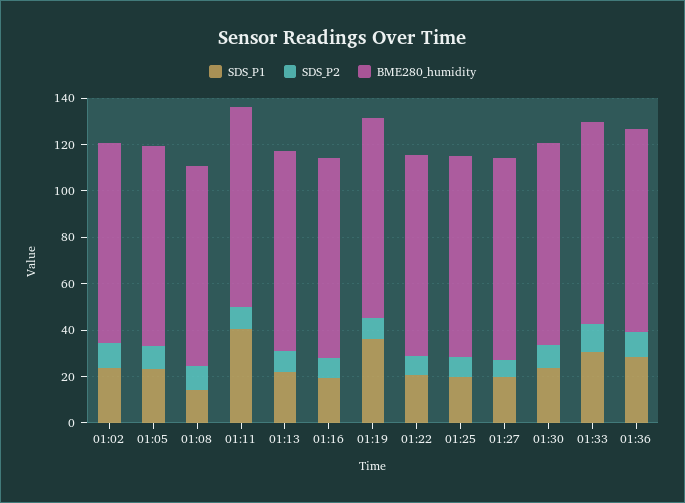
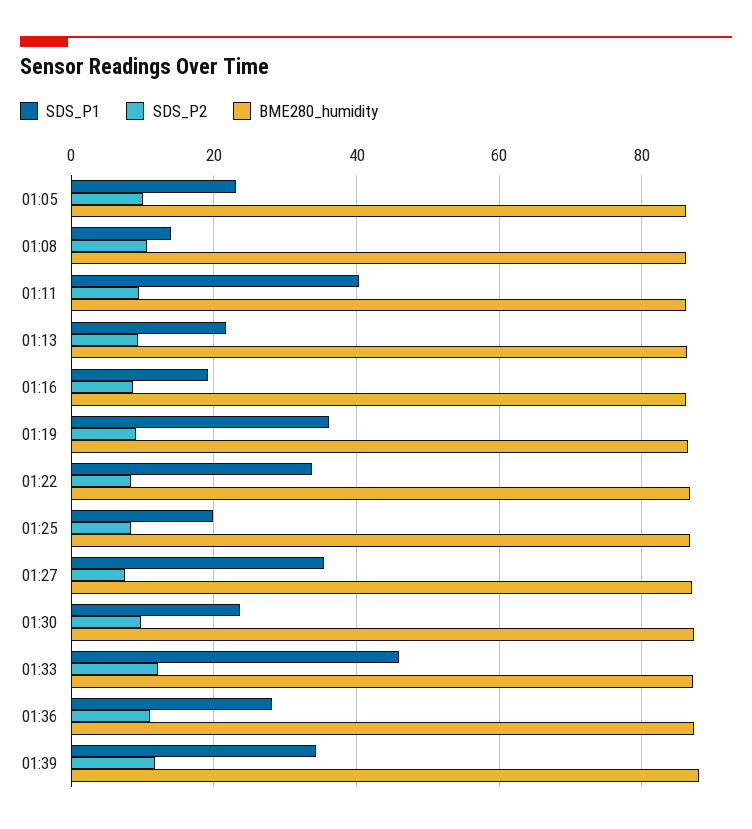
SDS_P1, 01:02: 25 -> none
SDS_P2, 01:02: 10 -> none
BME280_humidity, 01:02: 85 -> none
SDS_P1, 01:22: 20 -> 34
SDS_P1, 01:27: 20 -> 36
SDS_P1, 01:33: 30 -> 46
SDS_P1, 01:39: none -> 34
SDS_P2, 01:39: none -> 12
BME280_humidity, 01:39: none -> 88

